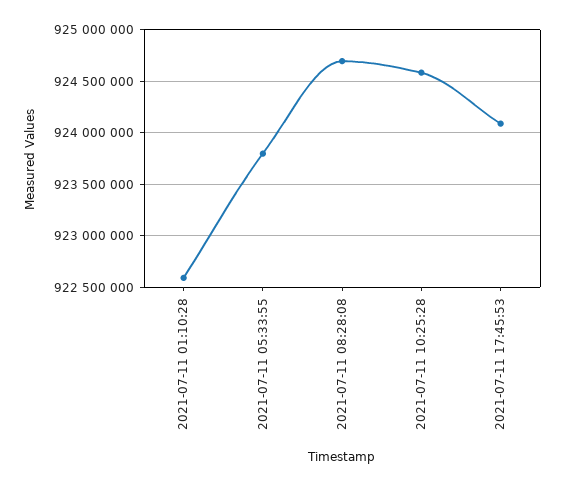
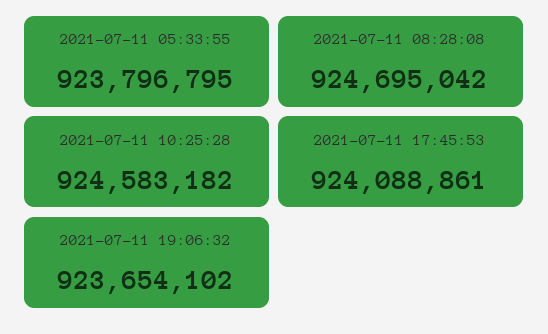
2021-07-11 01:10:28: 922600000 -> none
2021-07-11 19:06:32: none -> 923654102

